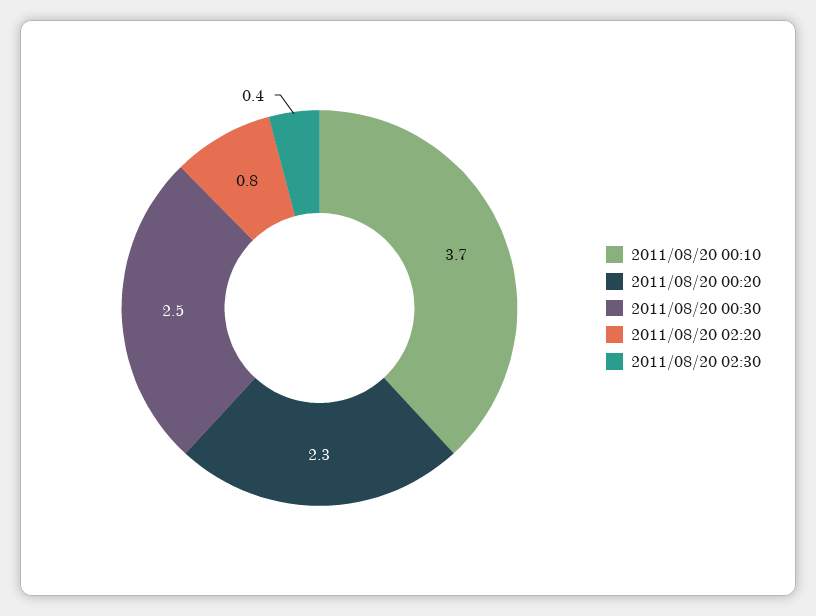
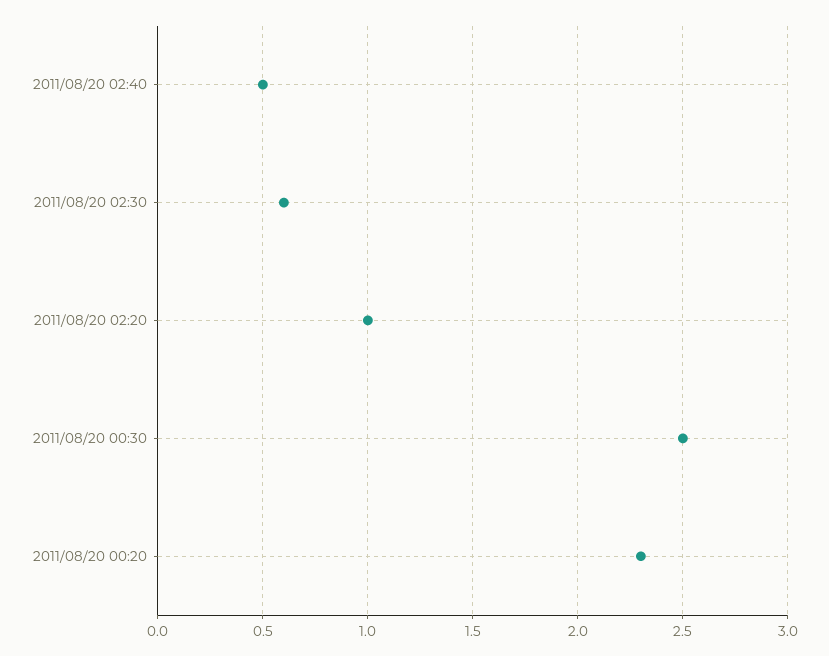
2011/08/20 00:10: 3.7 -> none
2011/08/20 02:20: 0.8 -> 1
2011/08/20 02:30: 0.4 -> 0.6
2011/08/20 02:40: none -> 0.5

